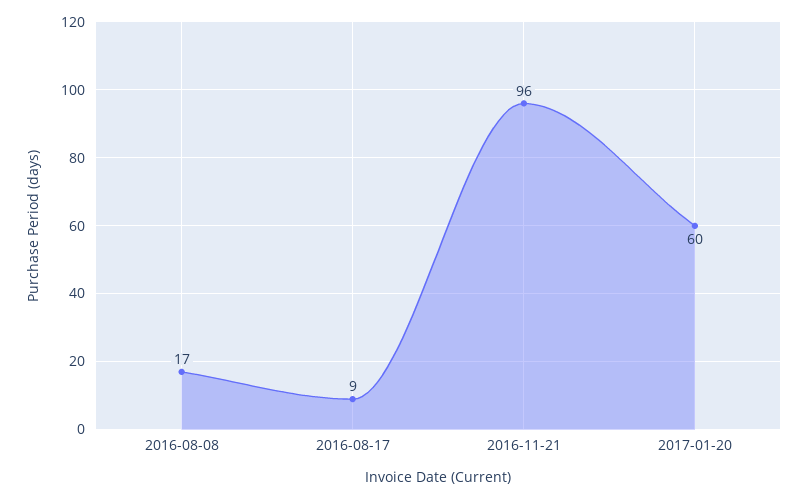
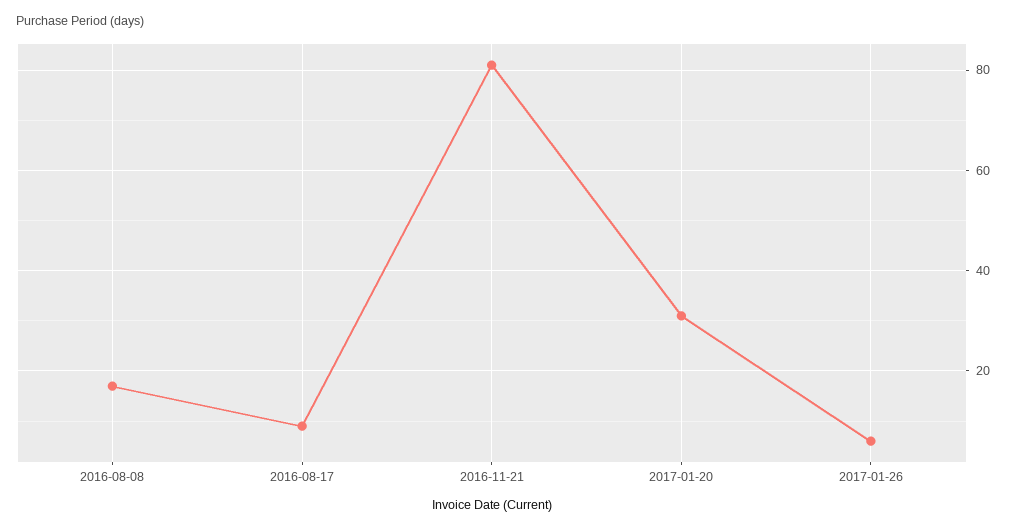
2016-11-21: 96 -> 80
2017-01-20: 60 -> 30
2017-01-26: none -> 5

